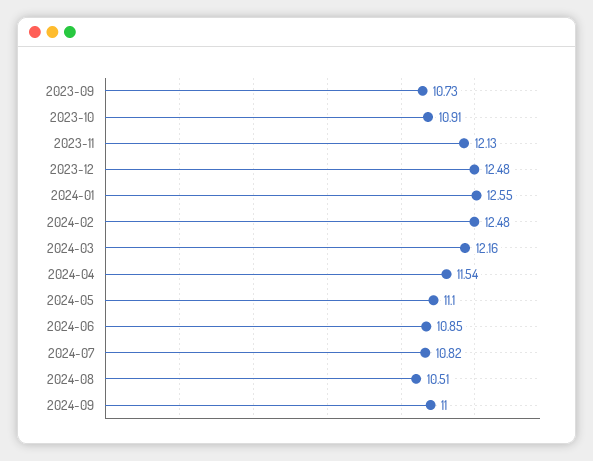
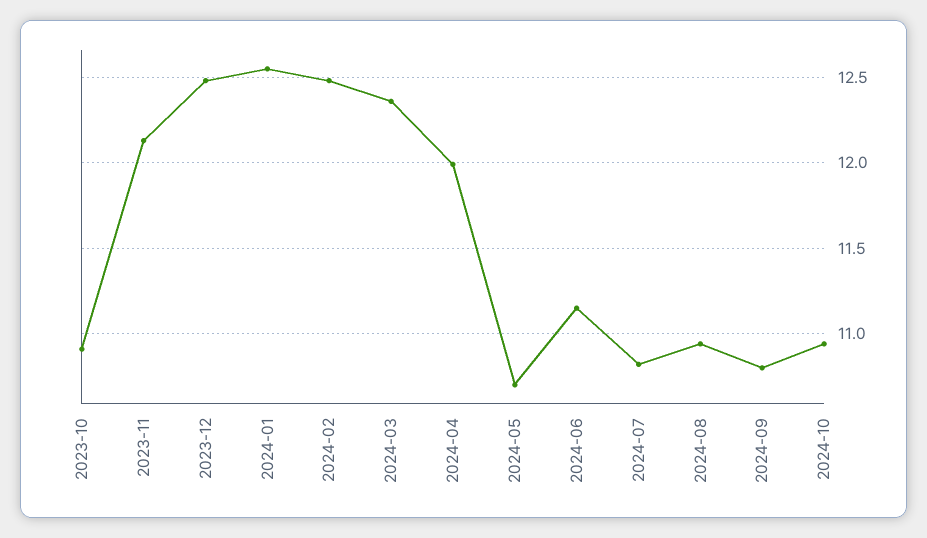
2023-09: 10.73 -> none
2024-03: 12.16 -> 12.35
2024-04: 11.54 -> 12
2024-05: 11.1 -> 10.7
2024-06: 10.85 -> 11.15
2024-08: 10.51 -> 10.95
2024-09: 11 -> 10.8
2024-10: none -> 10.95

